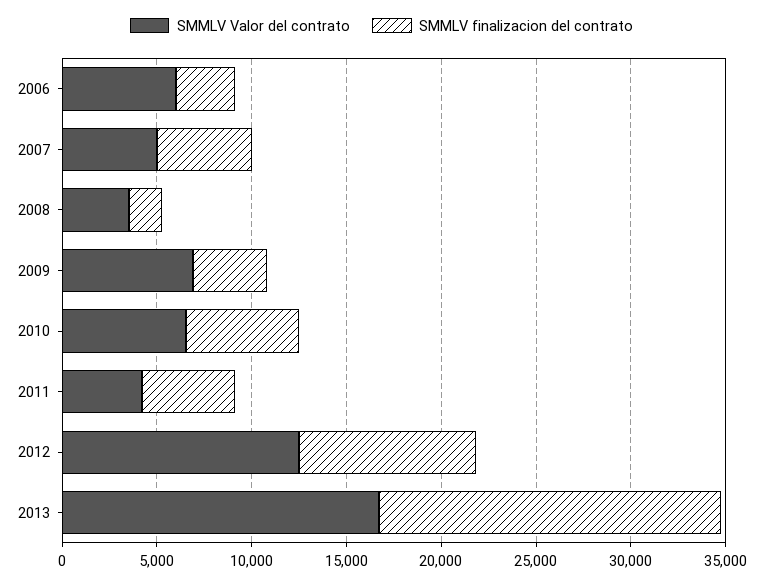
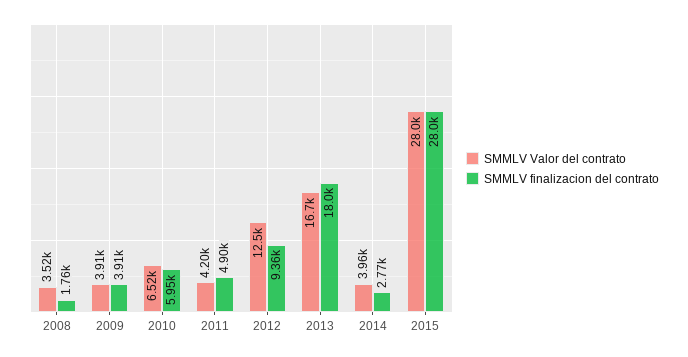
SMMLV Valor del contrato, 2006: 6000 -> none
SMMLV finalizacion del contrato, 2006: 3000 -> none
SMMLV Valor del contrato, 2007: 5000 -> none
SMMLV finalizacion del contrato, 2007: 5000 -> none
SMMLV Valor del contrato, 2009: 7000 -> 3910
SMMLV Valor del contrato, 2014: none -> 3960
SMMLV finalizacion del contrato, 2014: none -> 2770
SMMLV Valor del contrato, 2015: none -> 28000
SMMLV finalizacion del contrato, 2015: none -> 28000

